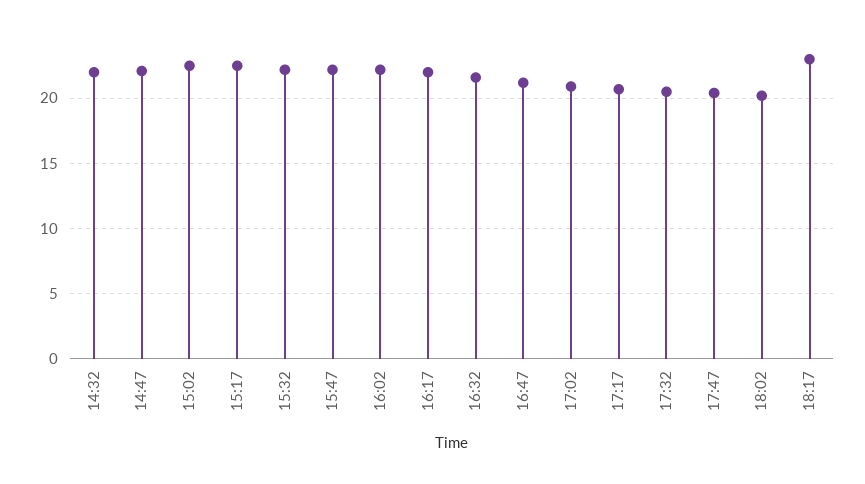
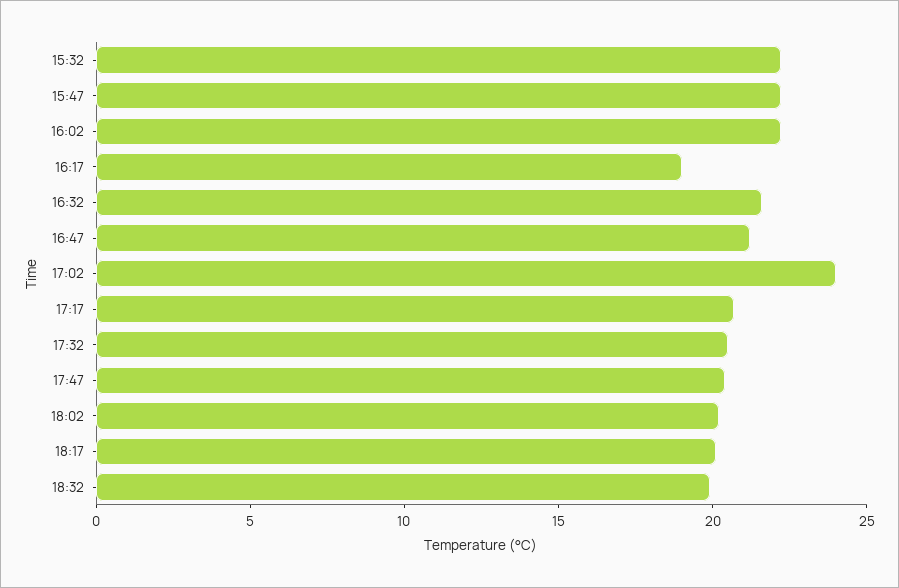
14:32: 22 -> none
14:47: 22 -> none
15:02: 22.5 -> none
15:17: 22.5 -> none
16:17: 22 -> 19
17:02: 21 -> 24
18:17: 23 -> 20
18:32: none -> 20

